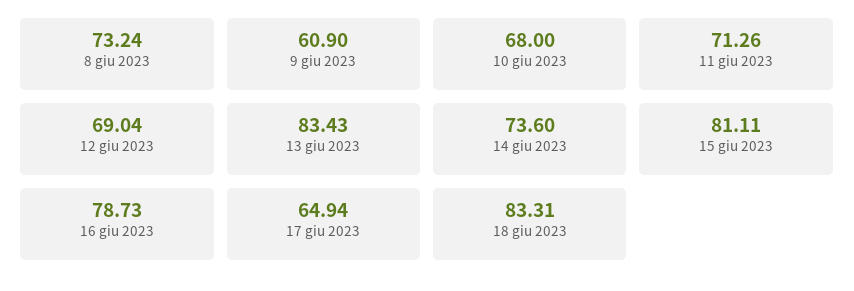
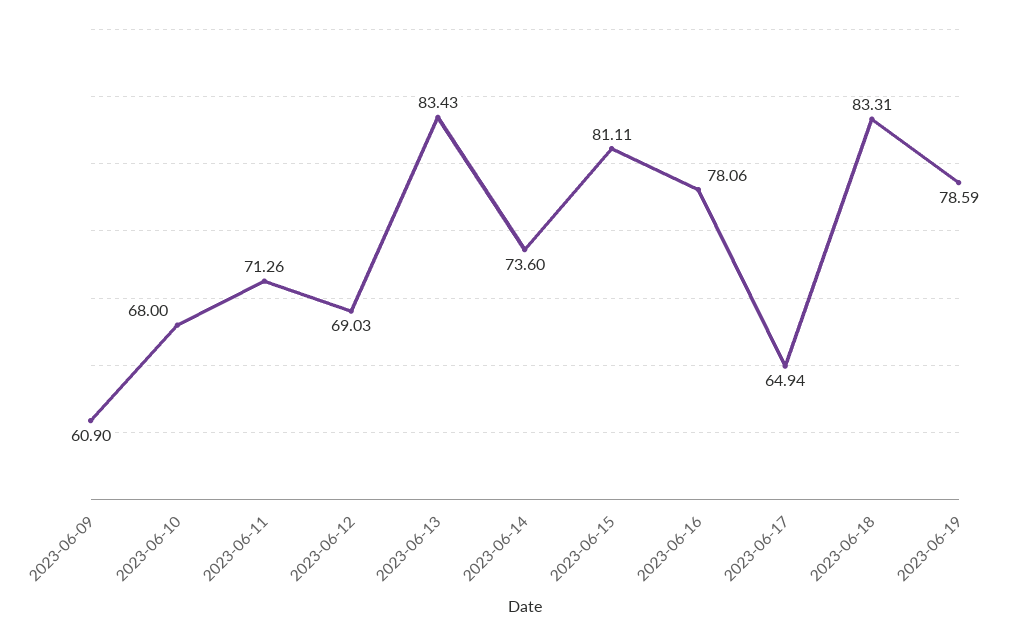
8 giu 2023: 73.24 -> none
12 giu 2023: 69.04 -> 69.03
16 giu 2023: 78.73 -> 78.06
2023-06-19: none -> 78.59

